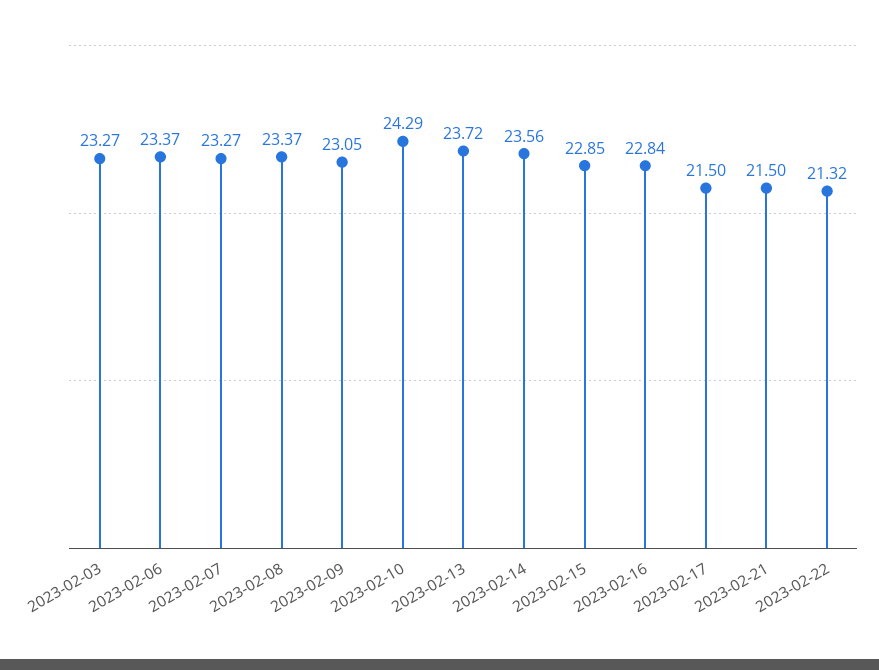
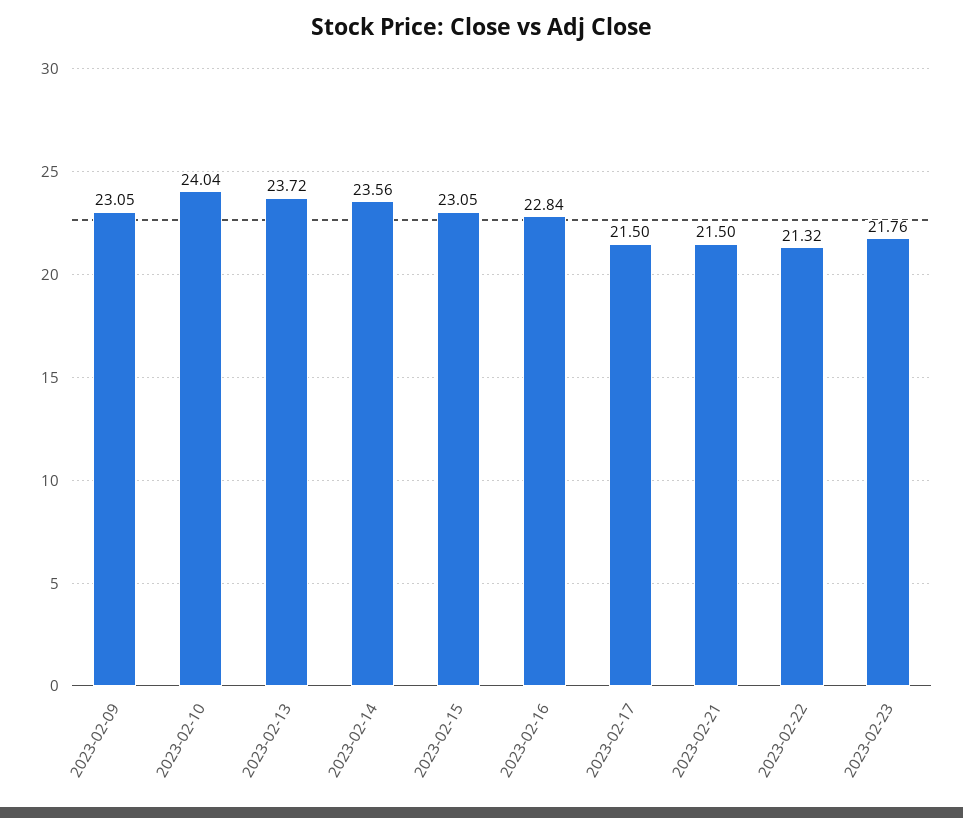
2023-02-03: 23.27 -> none
2023-02-06: 23.37 -> none
2023-02-07: 23.27 -> none
2023-02-08: 23.37 -> none
2023-02-10: 24.29 -> 24.04
2023-02-15: 22.85 -> 23.05
2023-02-23: none -> 21.76

